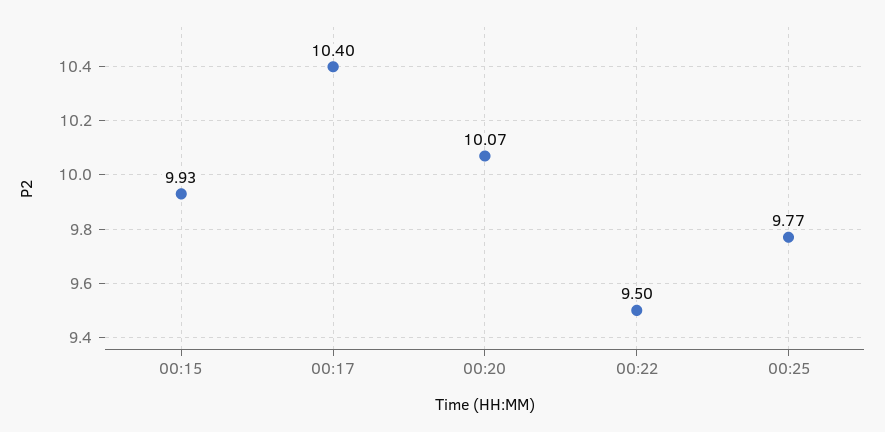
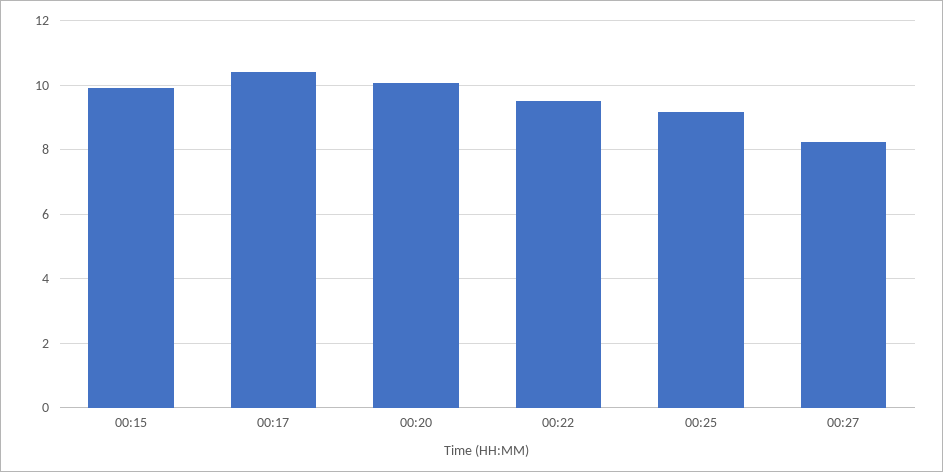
00:25: 9.77 -> 9.2
00:27: none -> 8.2

